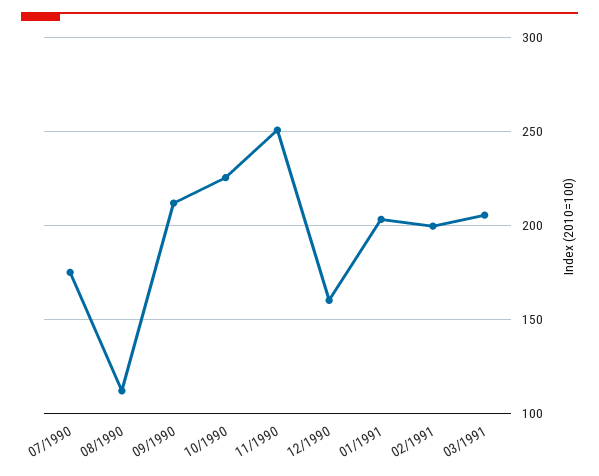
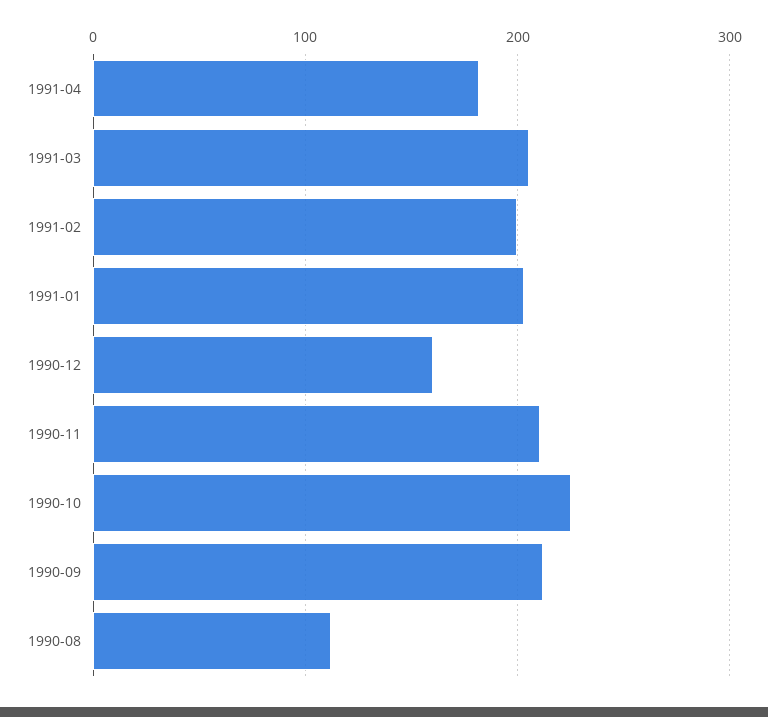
07/1990: 175 -> none
11/1990: 250 -> 210
1991-04: none -> 180

